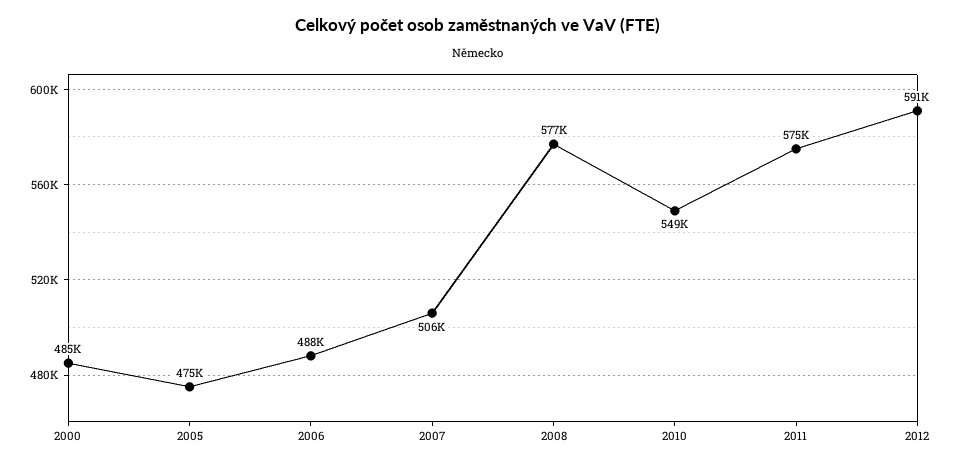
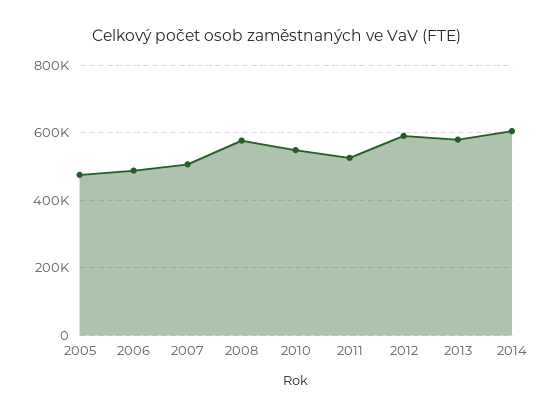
2000: 485000 -> none
2011: 575000 -> 520000
2013: none -> 580000
2014: none -> 600000

